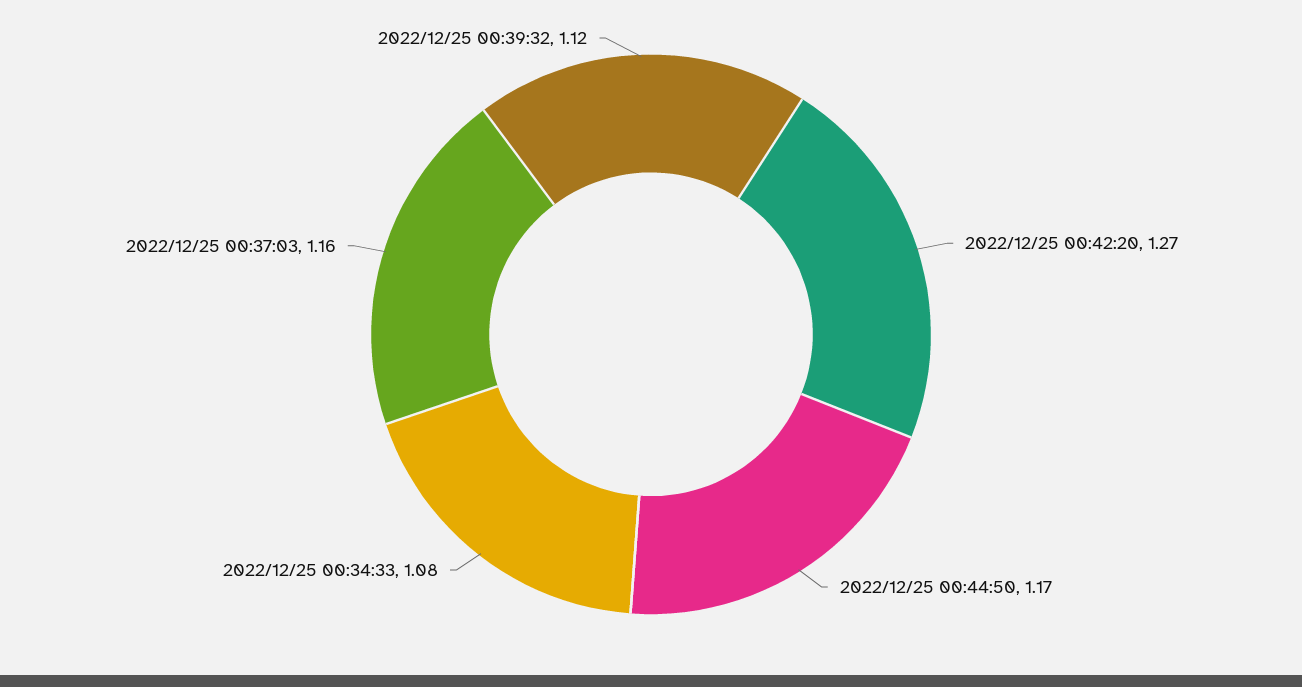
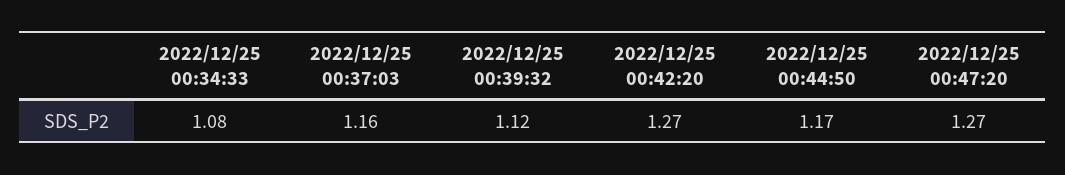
2022/12/25 00:47:20: none -> 1.27

